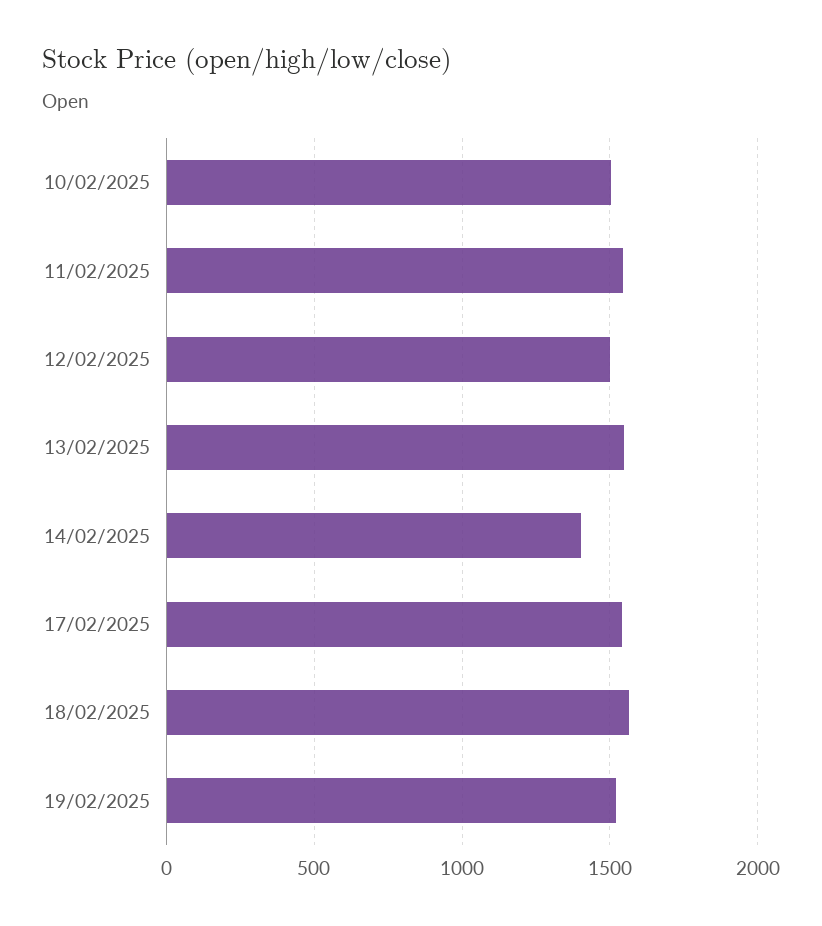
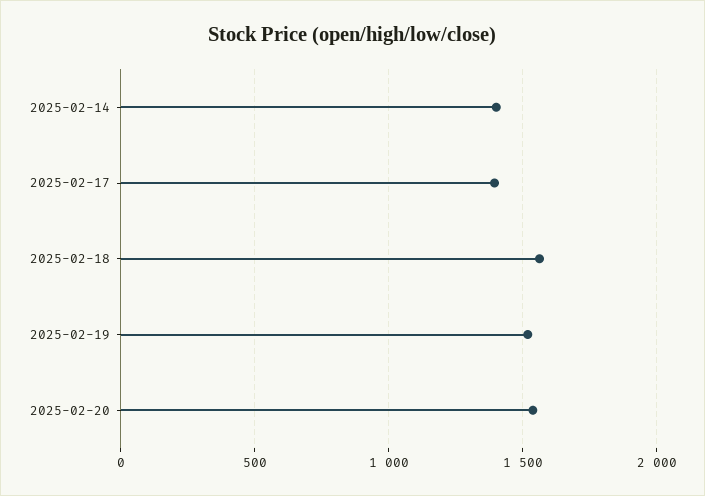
10/02/2025: 1500 -> none
11/02/2025: 1550 -> none
12/02/2025: 1500 -> none
13/02/2025: 1550 -> none
17/02/2025: 1550 -> 1400
2025-02-20: none -> 1550

